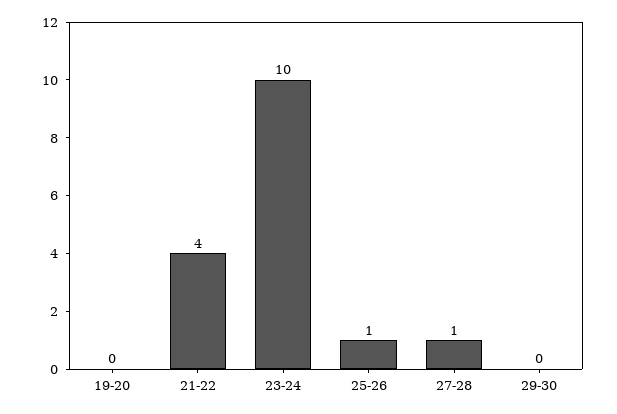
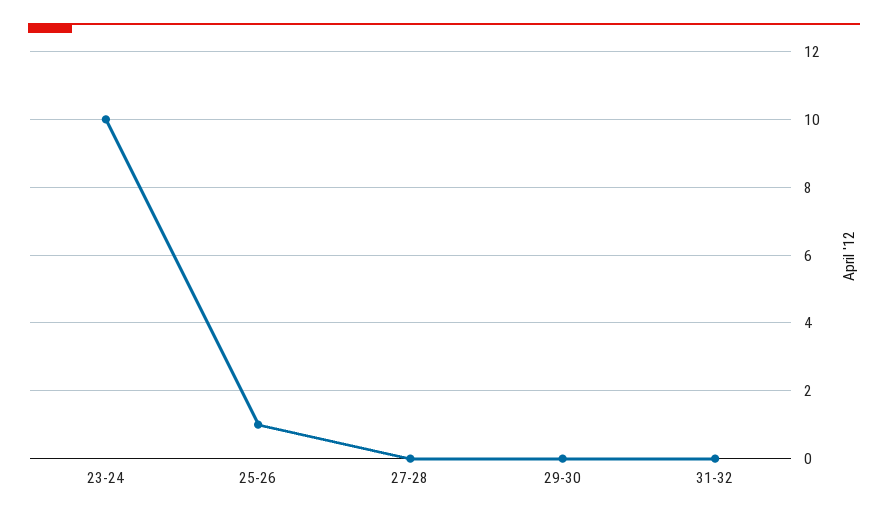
19-20: 0 -> none
21-22: 4 -> none
27-28: 1 -> 0
31-32: none -> 0

